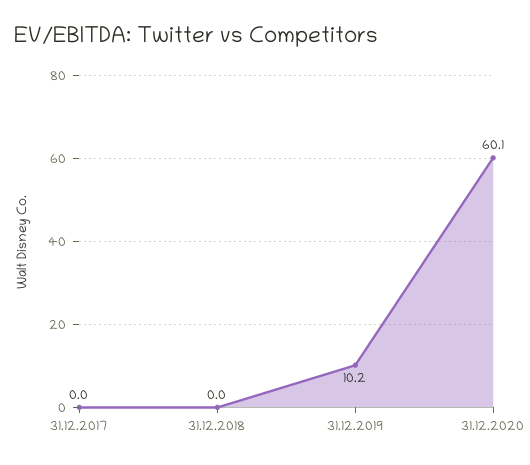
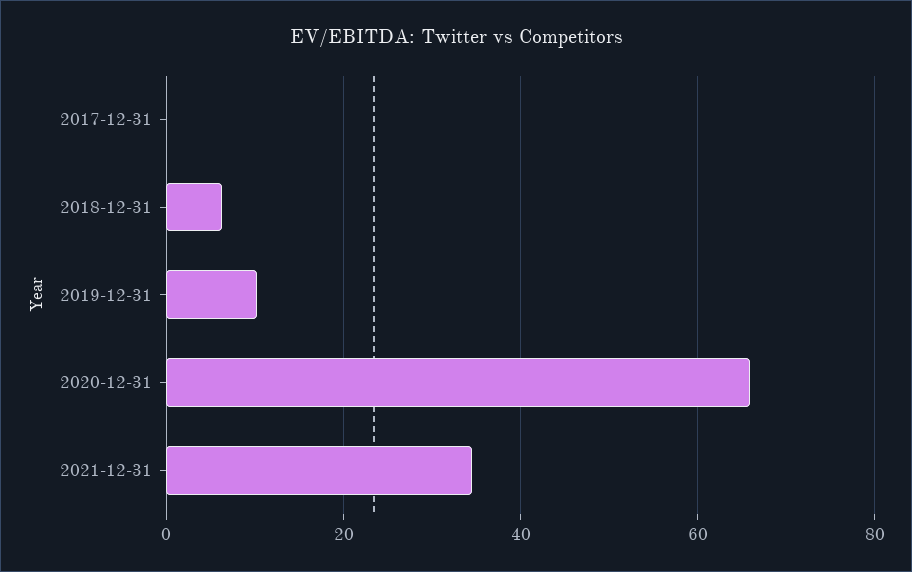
31.12.2018: 0 -> 6
31.12.2020: 60.1 -> 66
2021-12-31: none -> 34

